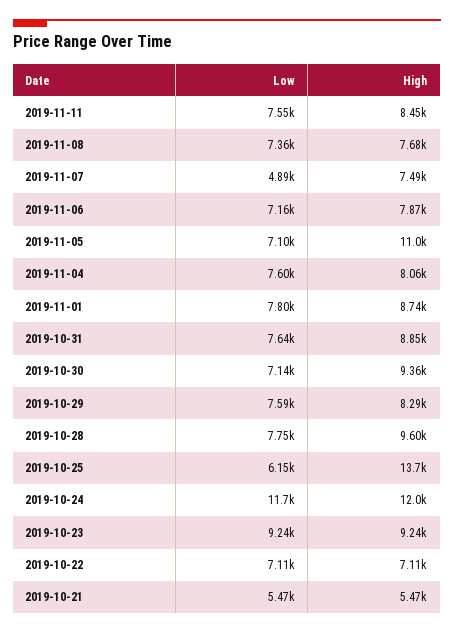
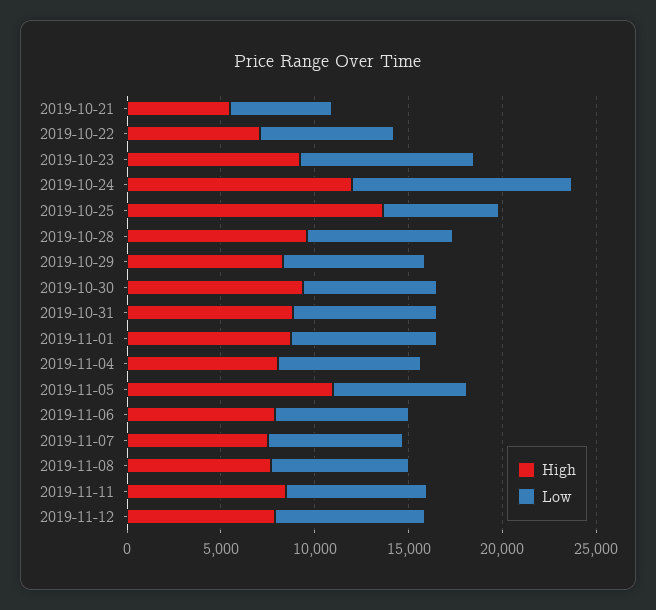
Low, 2019-11-07: 4890 -> 7000
High, 2019-11-12: none -> 8000
Low, 2019-11-12: none -> 8000

